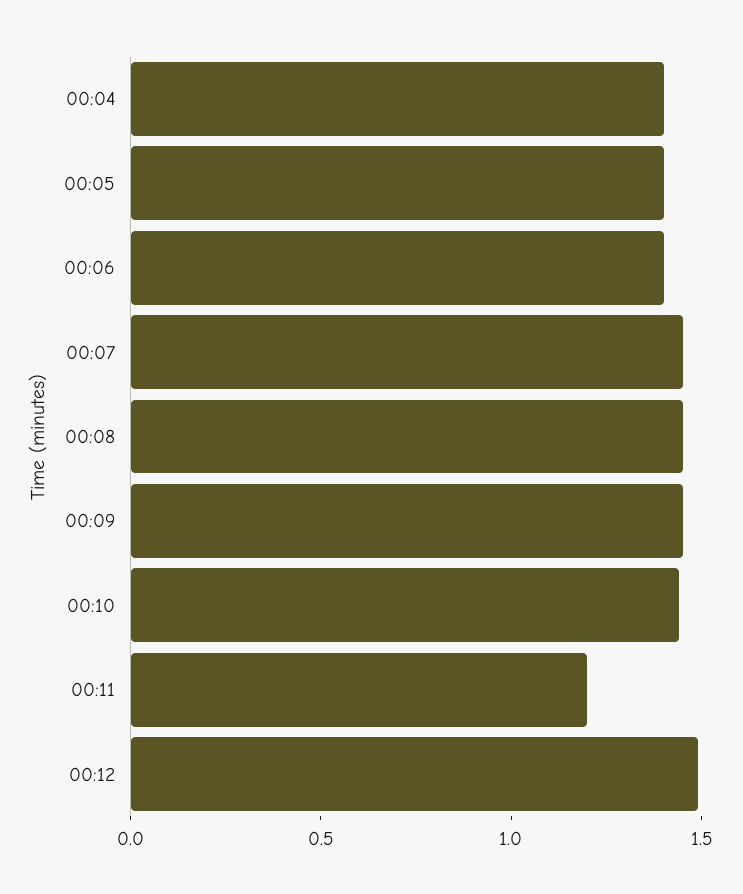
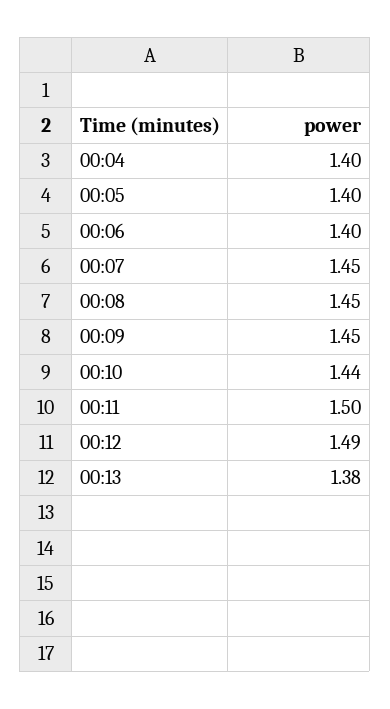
00:11: 1.2 -> 1.5
00:13: none -> 1.38

